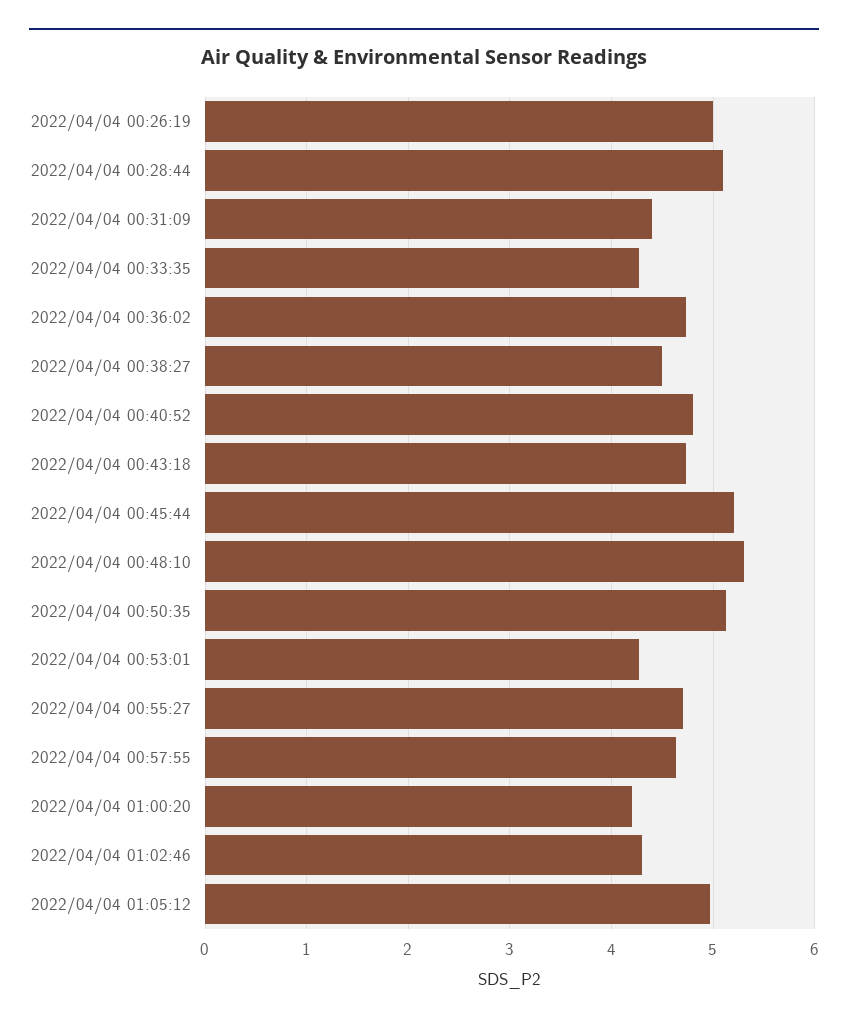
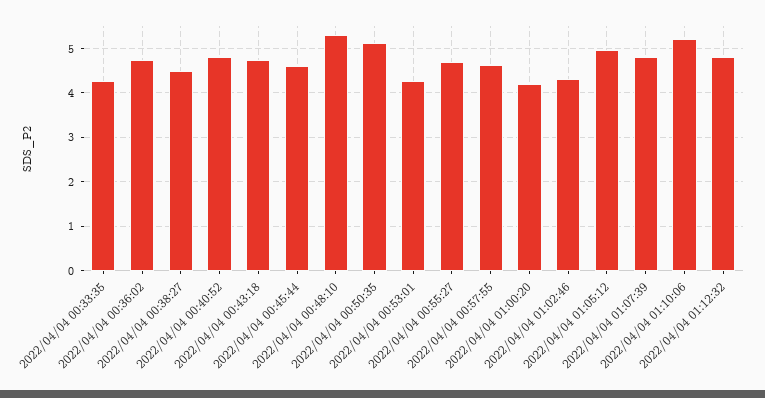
2022/04/04 00:26:19: 5 -> none
2022/04/04 00:28:44: 5.1 -> none
2022/04/04 00:31:09: 4.4 -> none
2022/04/04 00:45:44: 5.2 -> 4.6
2022/04/04 01:07:39: none -> 4.8
2022/04/04 01:10:06: none -> 5.2
2022/04/04 01:12:32: none -> 4.8

